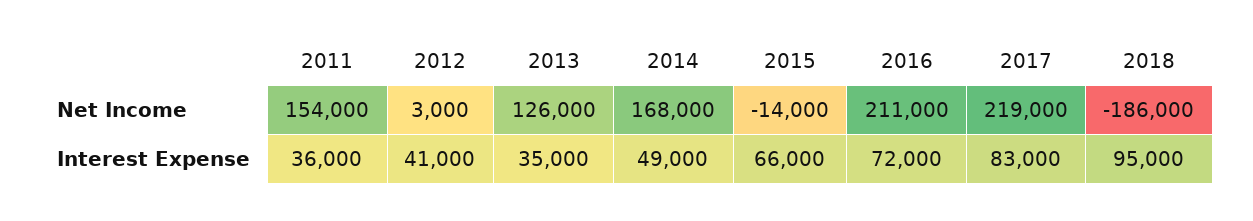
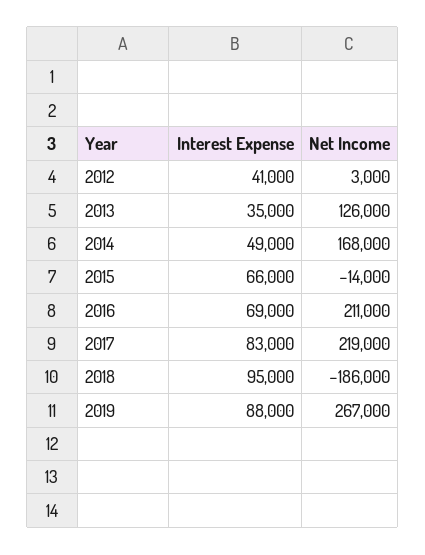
2011, Net Income: 154000 -> none
2011, Interest Expense: 36000 -> none
2016, Interest Expense: 72000 -> 69000
2019, Interest Expense: none -> 88000
2019, Net Income: none -> 267000

